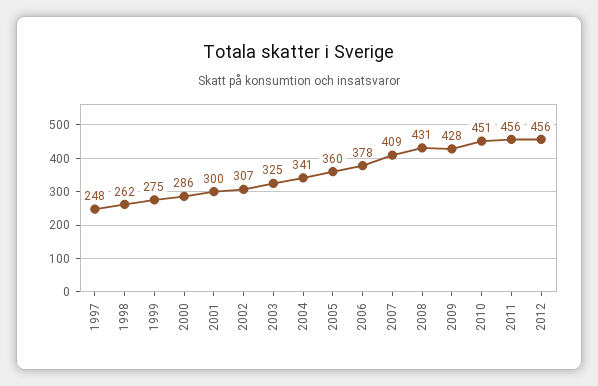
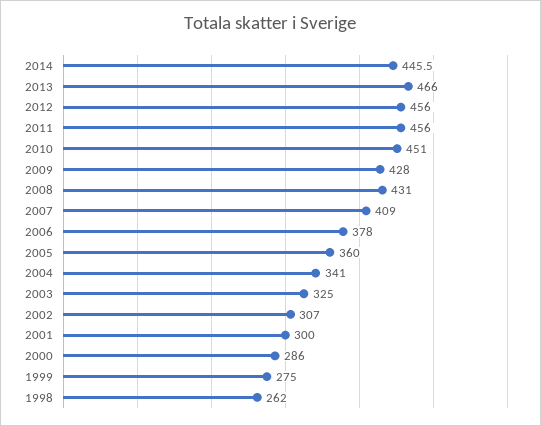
1997: 248 -> none
2014: none -> 445.5
2013: none -> 466

